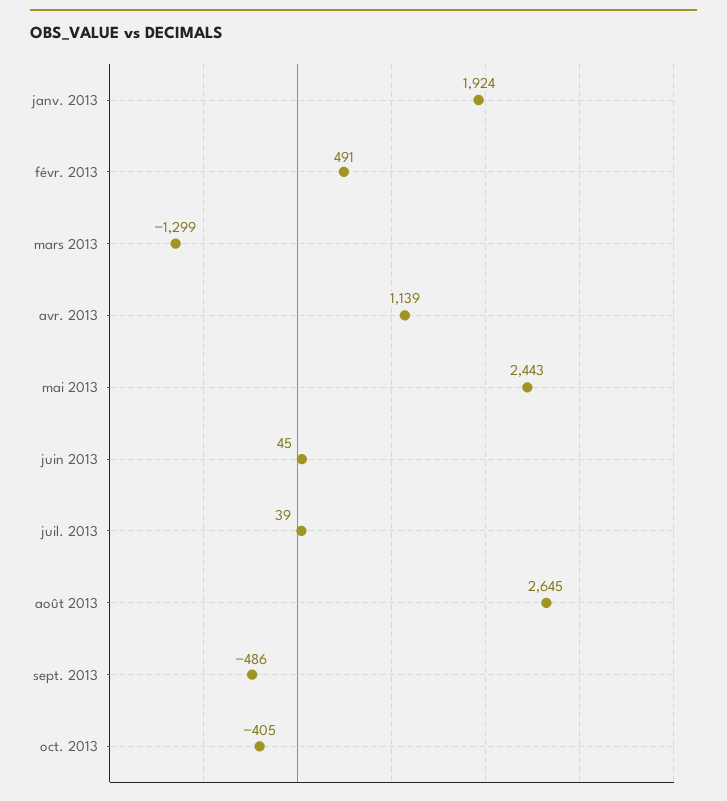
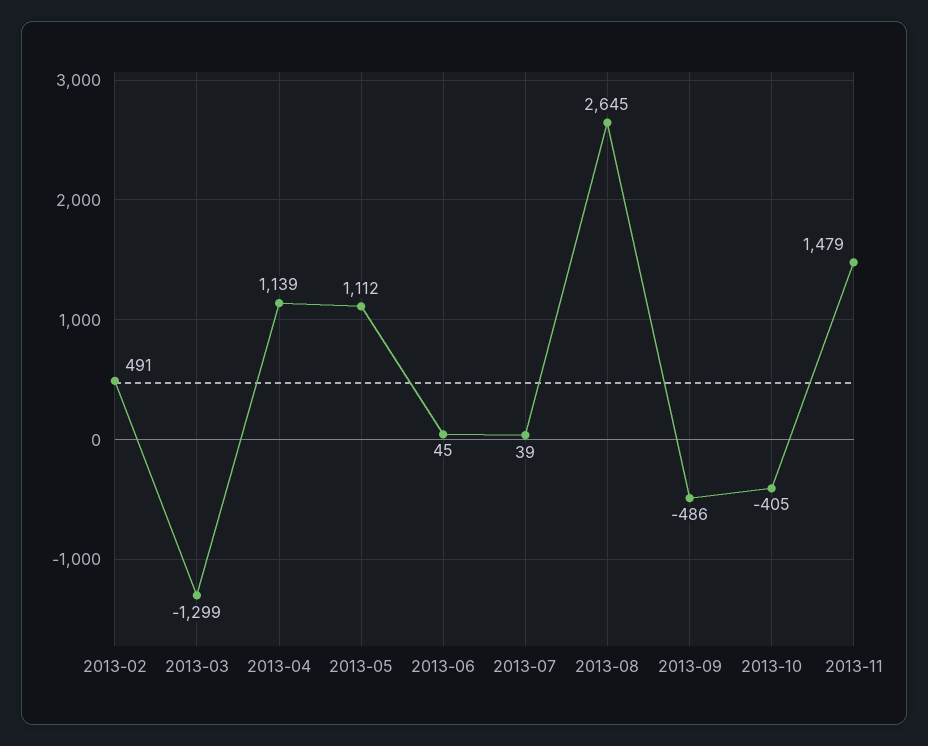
janv. 2013: 1924 -> none
mai 2013: 2443 -> 1112
2013-11: none -> 1479

